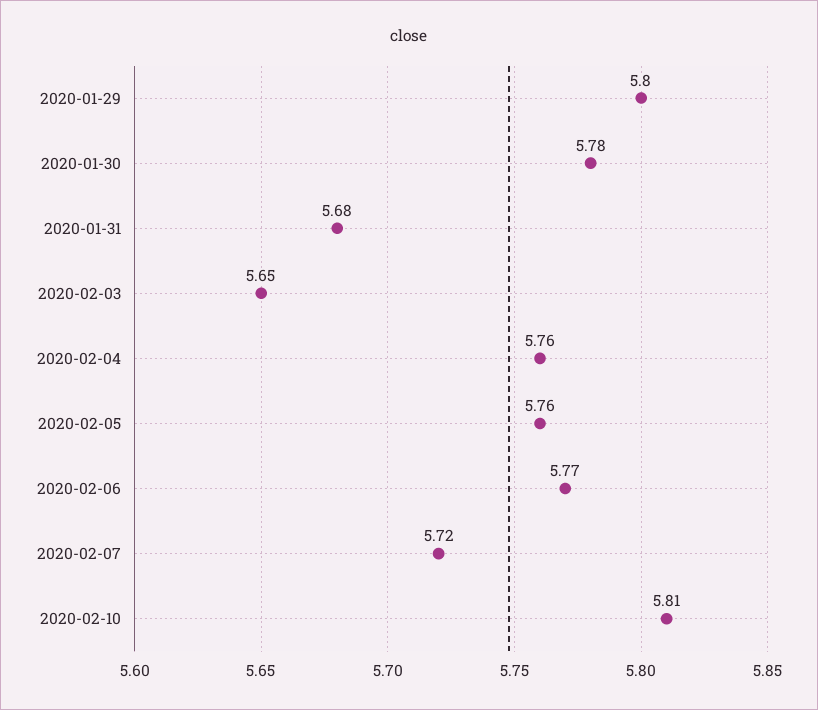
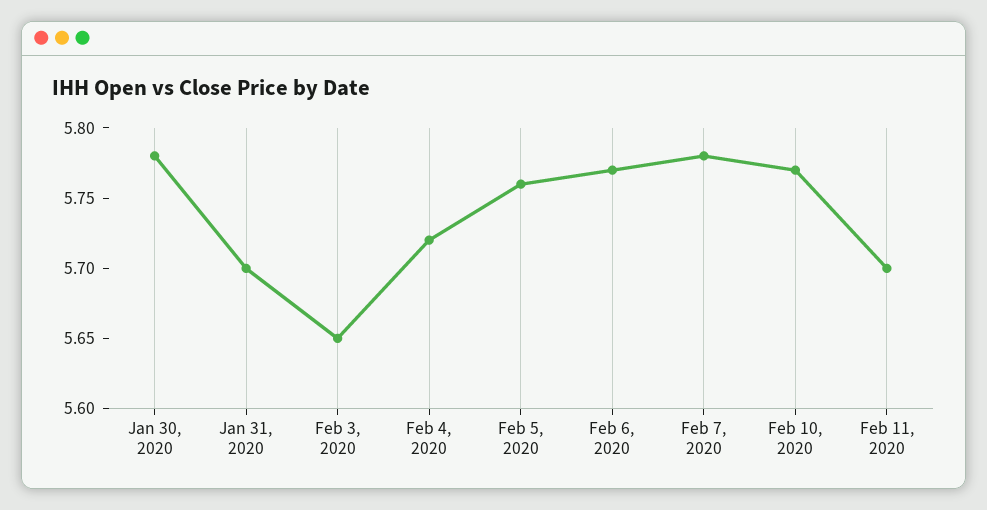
2020-01-29: 5.8 -> none
2020-01-31: 5.68 -> 5.7
2020-02-04: 5.76 -> 5.72
2020-02-07: 5.72 -> 5.78
2020-02-10: 5.81 -> 5.77
Feb 11, 2020: none -> 5.7

